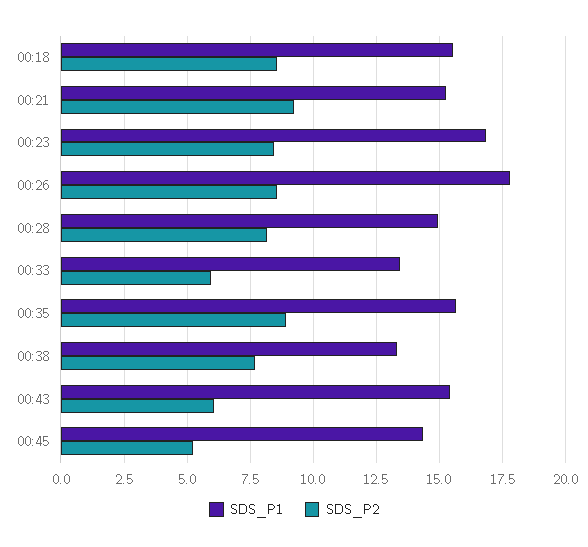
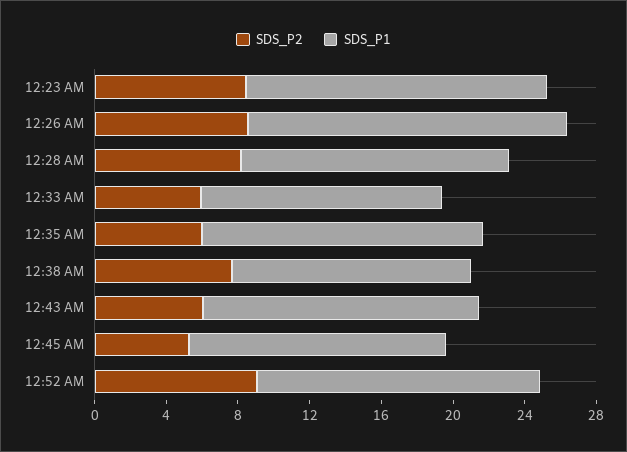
SDS_P1, 00:18: 15.5 -> none
SDS_P2, 00:18: 8.5 -> none
SDS_P1, 00:21: 15.25 -> none
SDS_P2, 00:21: 9.25 -> none
SDS_P2, 00:35: 9 -> 6
SDS_P2, 12:52 AM: none -> 9
SDS_P1, 12:52 AM: none -> 16

